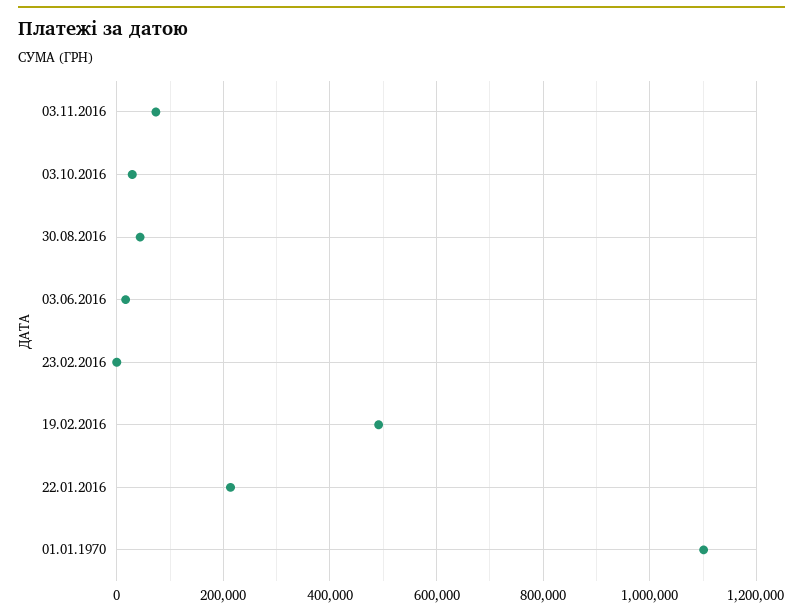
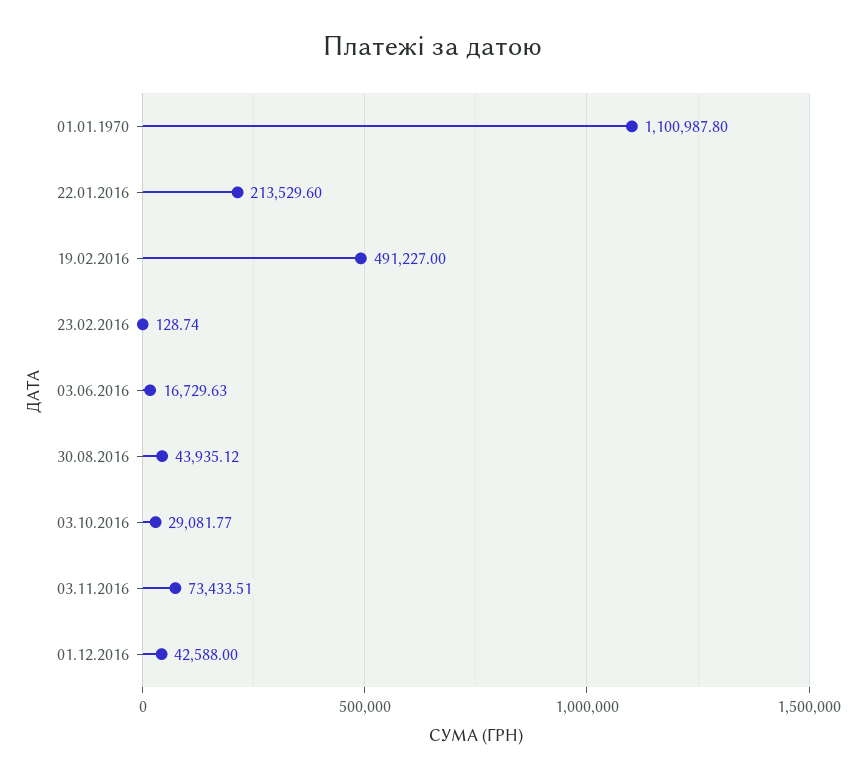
01.12.2016: none -> 42588

